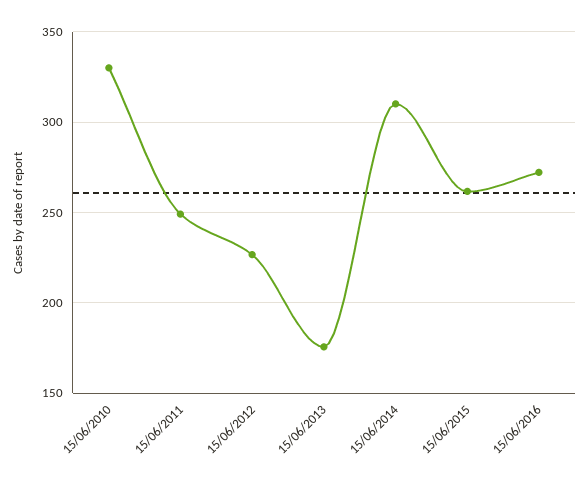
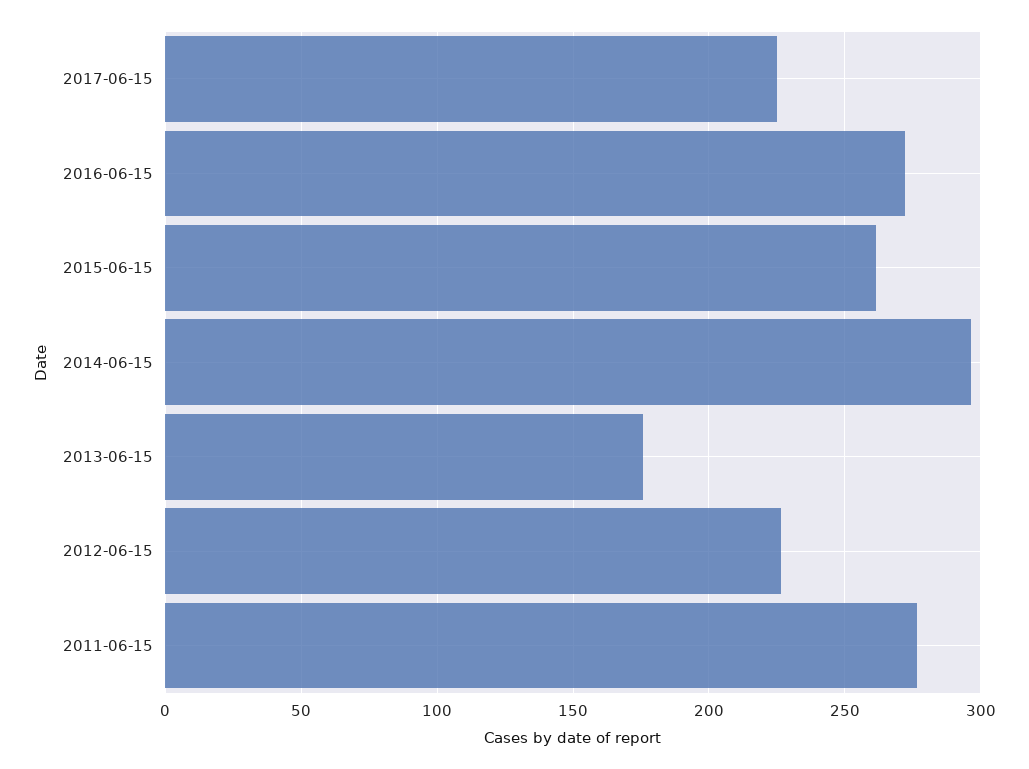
15/06/2010: 330 -> none
15/06/2011: 250 -> 275
15/06/2014: 310 -> 295
2017-06-15: none -> 225

